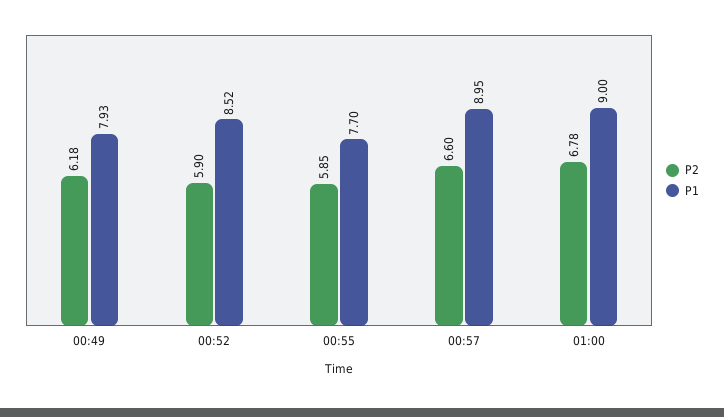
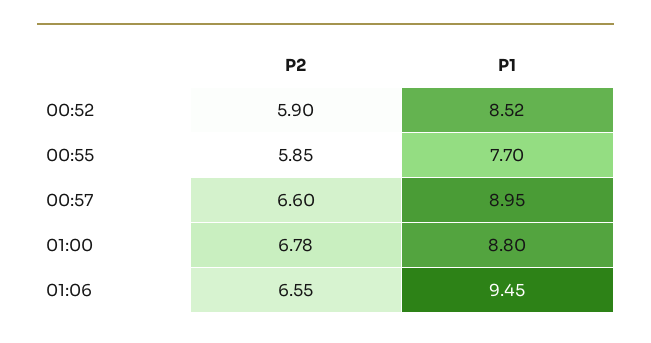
P2, 00:49: 6.18 -> none
P1, 00:49: 7.93 -> none
P1, 01:00: 9 -> 8.8
P2, 01:06: none -> 6.55
P1, 01:06: none -> 9.45

